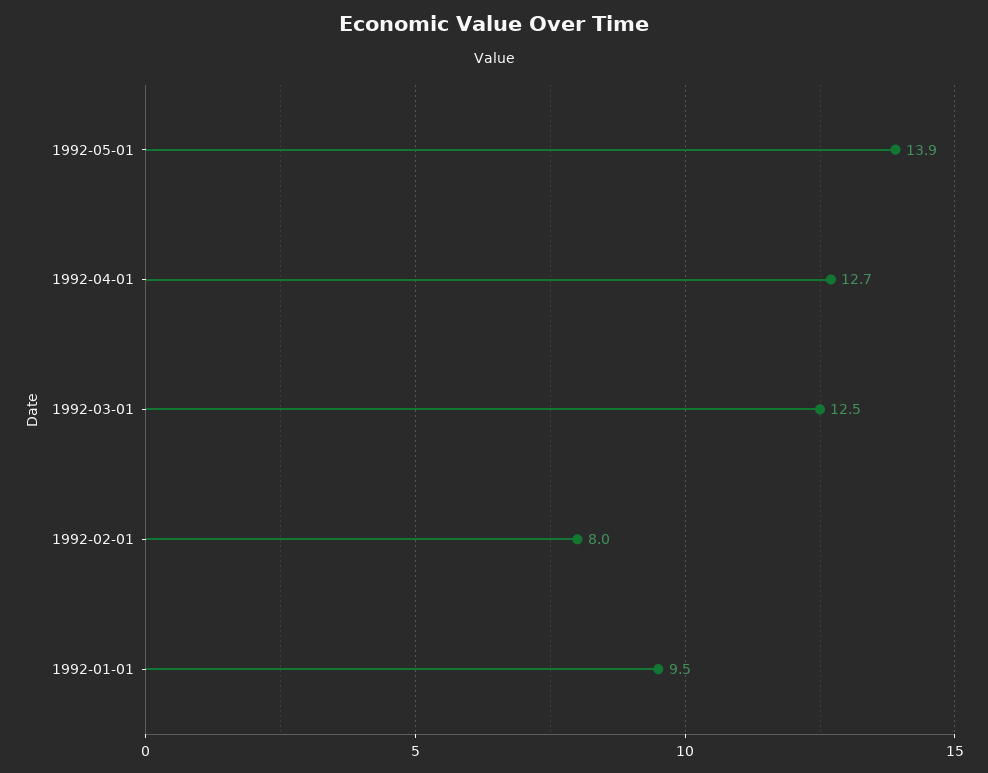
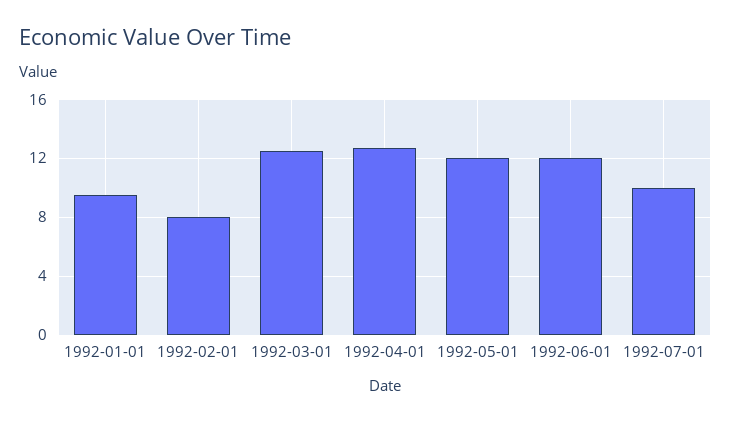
1992-05-01: 13.9 -> 12
1992-06-01: none -> 12
1992-07-01: none -> 10

